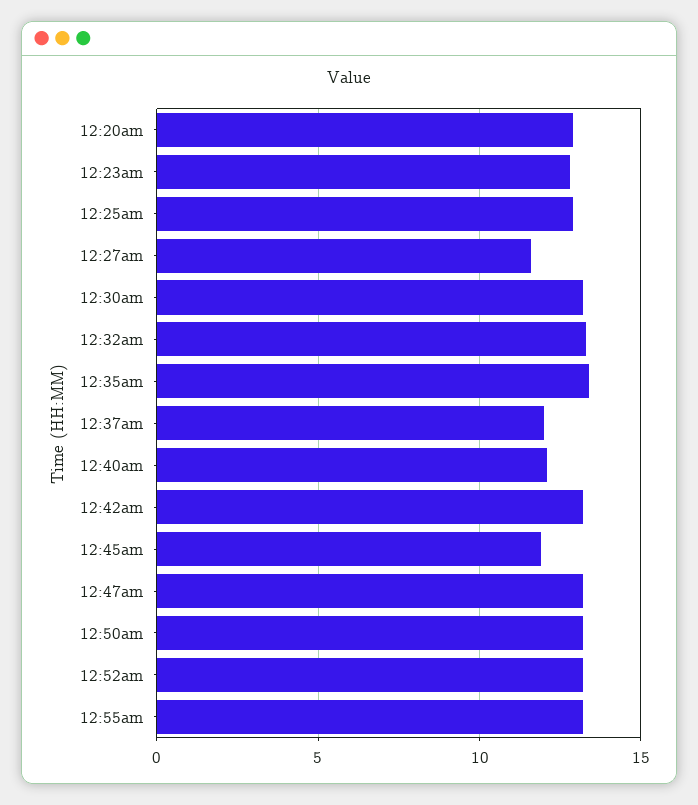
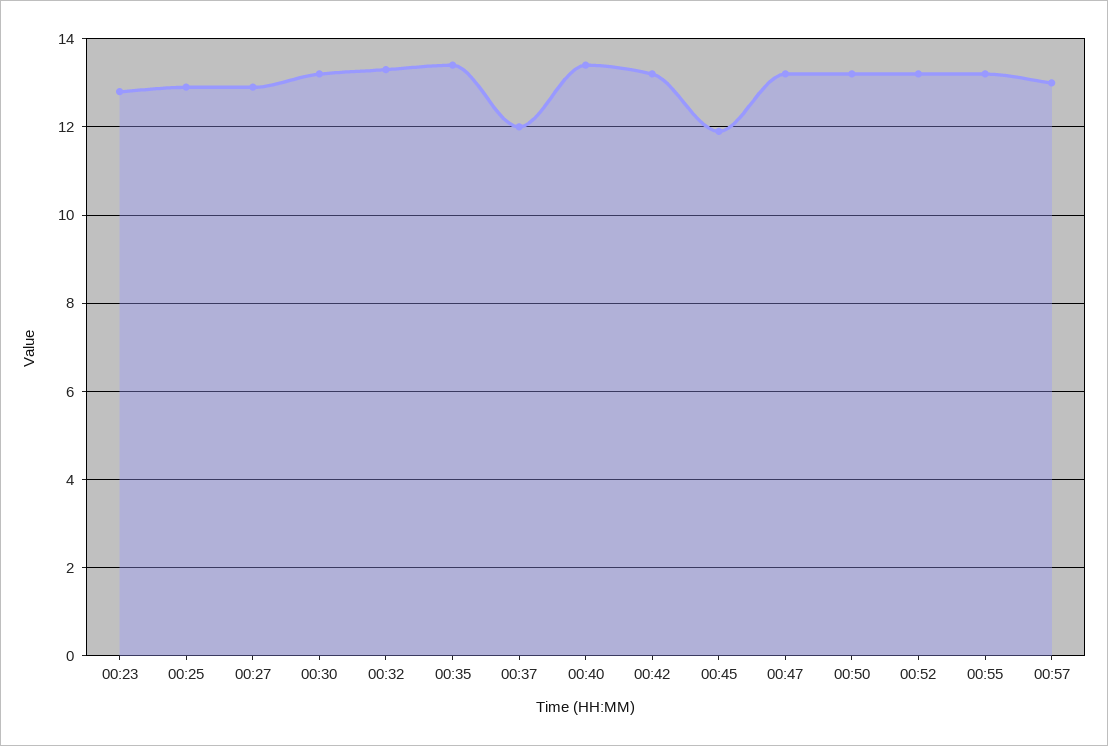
12:20am: 13 -> none
12:27am: 11.5 -> 13
12:40am: 12 -> 13.5
00:57: none -> 13

